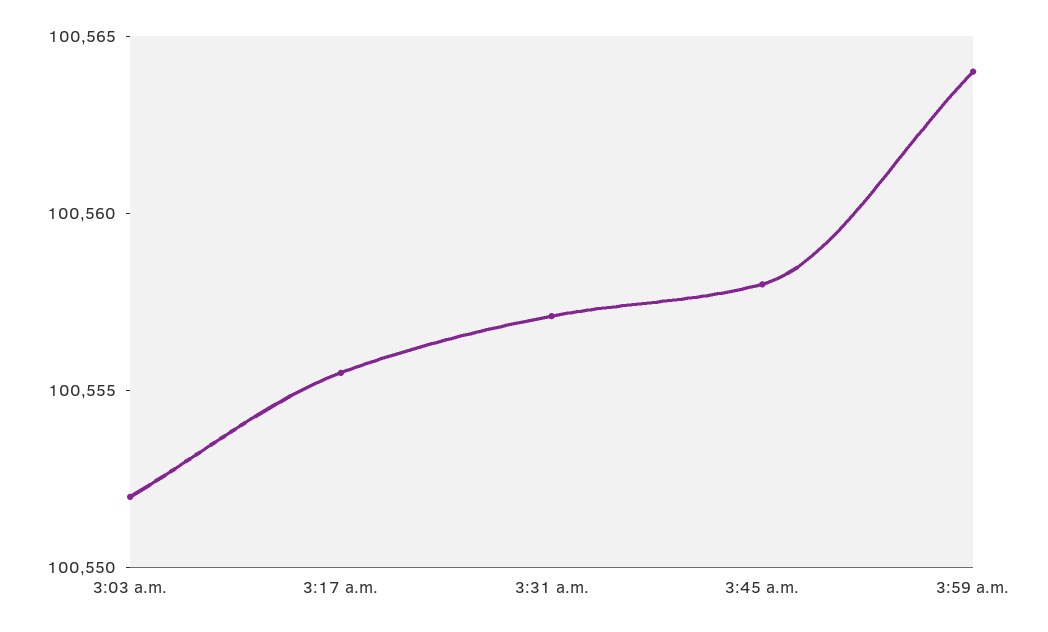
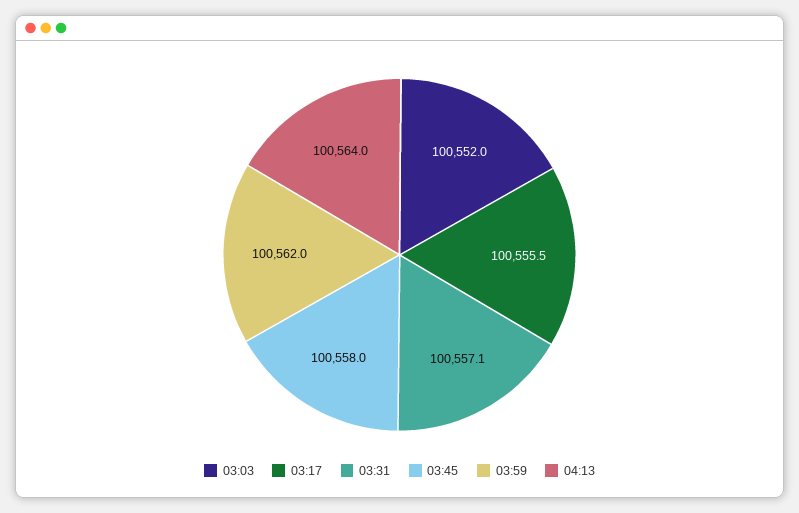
3:59 a.m.: 100564 -> 100562
04:13: none -> 100564

